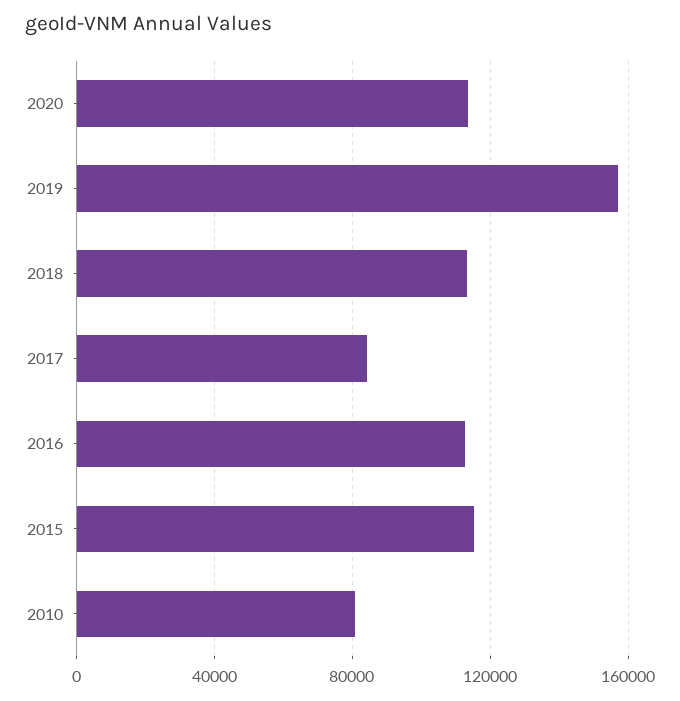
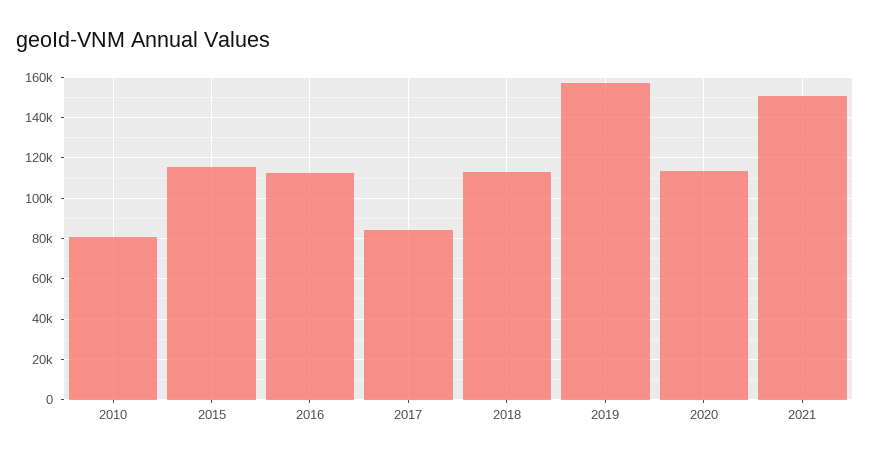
2021: none -> 150000

